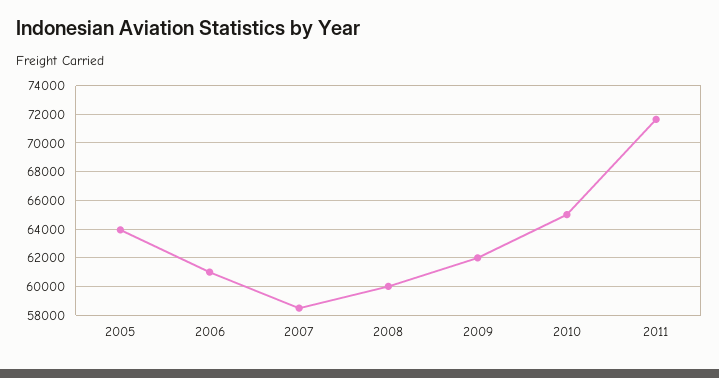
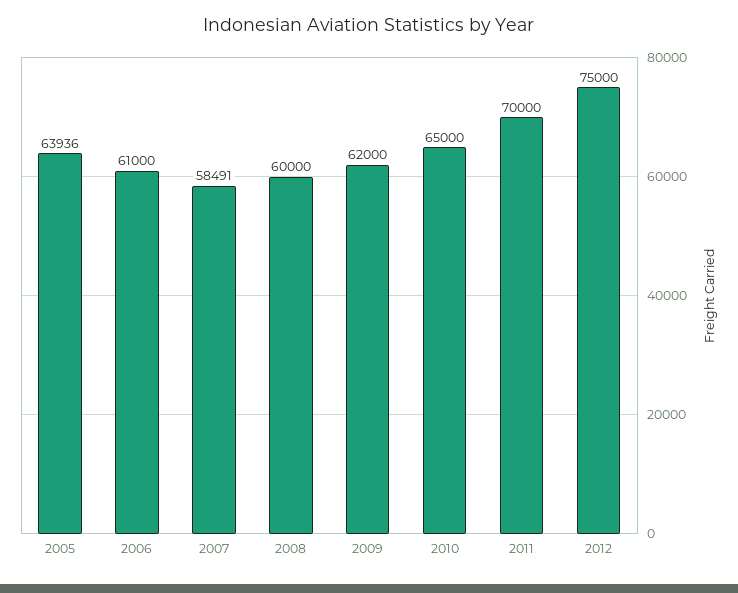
2011: 71500 -> 70000
2012: none -> 75000

